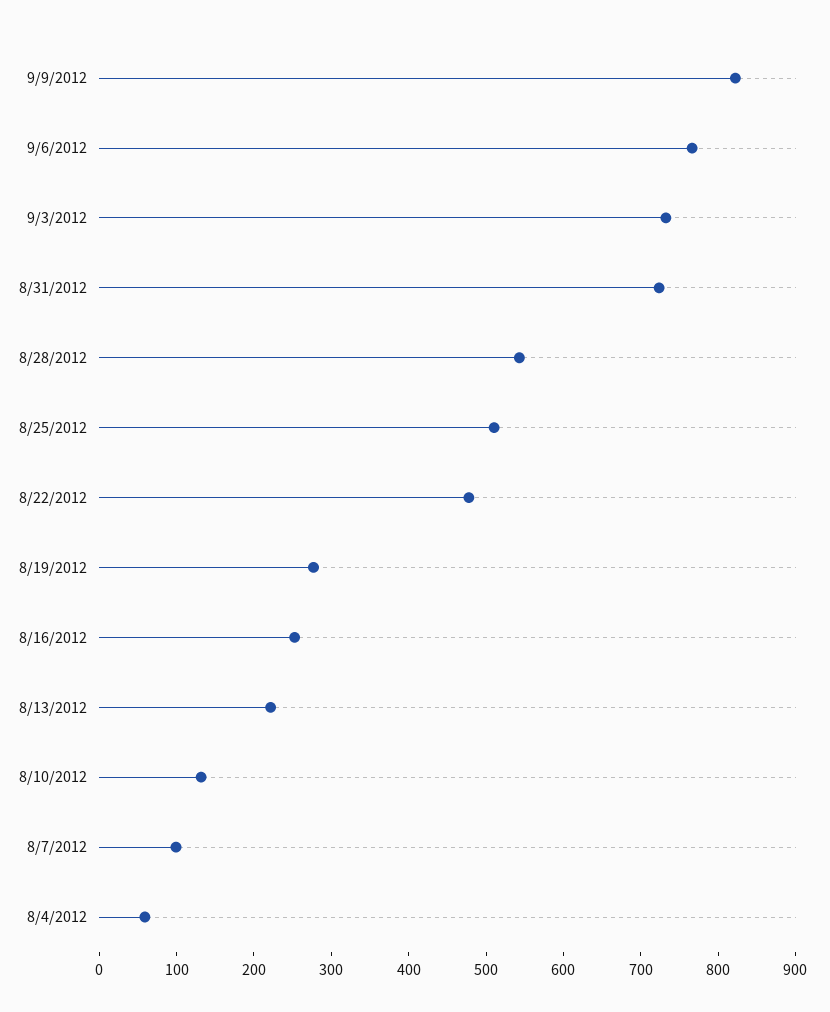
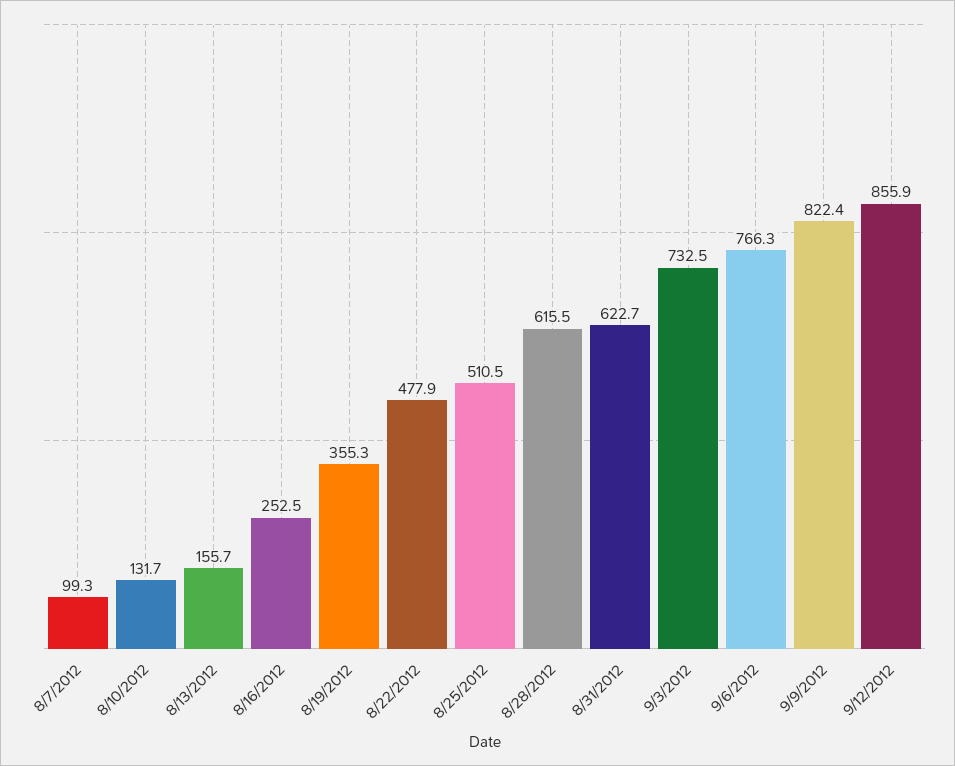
8/31/2012: 720 -> 622.7
8/28/2012: 540 -> 615.5
8/19/2012: 280 -> 355.3
8/13/2012: 220 -> 155.7
8/4/2012: 60 -> none
9/12/2012: none -> 855.9

